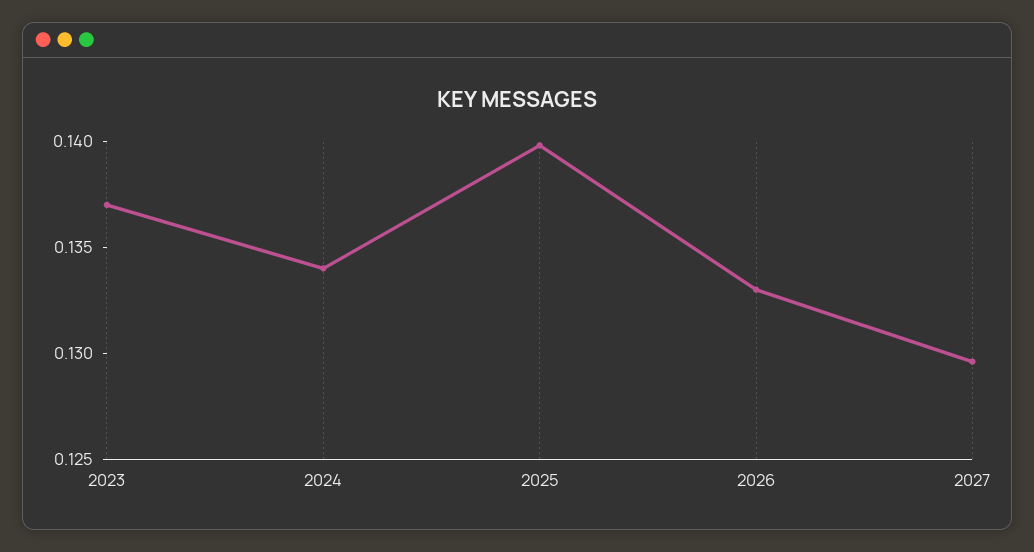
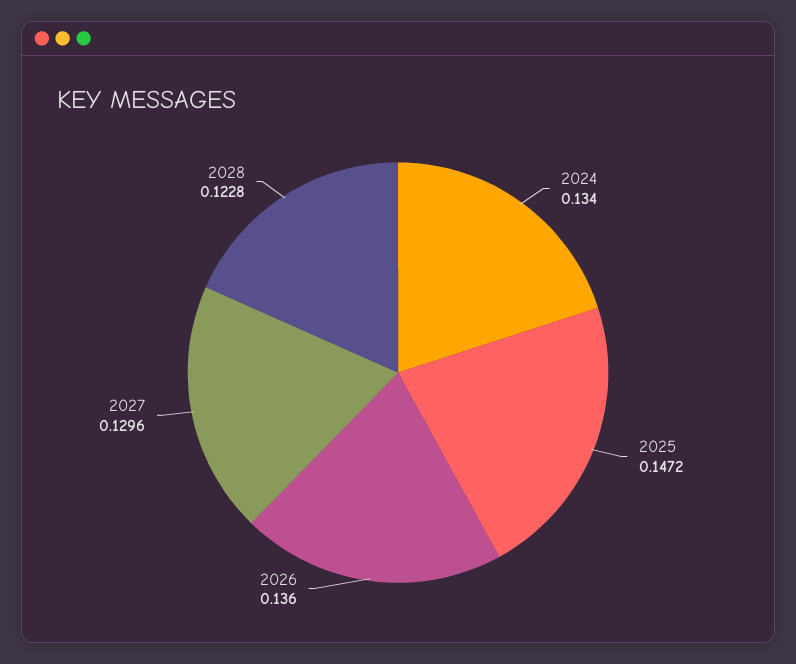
2023: 0.137 -> none
2025: 0.14 -> 0.1472
2026: 0.133 -> 0.136
2028: none -> 0.1228

